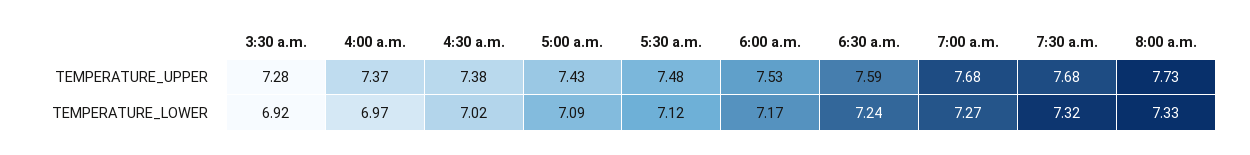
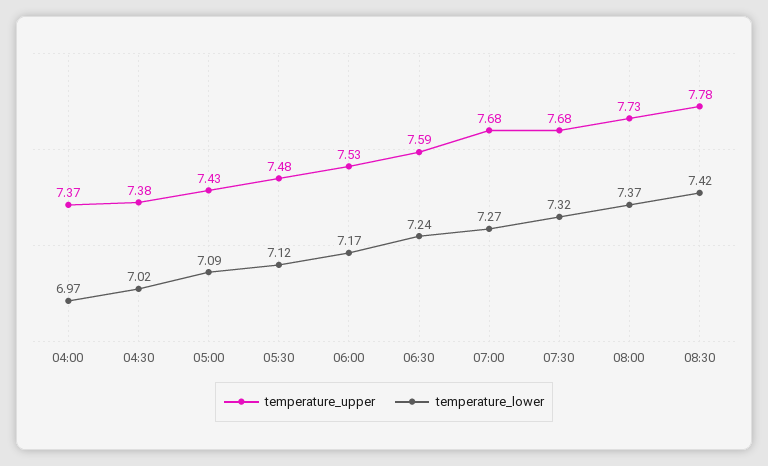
TEMPERATURE_UPPER, 3:30 a.m.: 7.28 -> none
TEMPERATURE_LOWER, 3:30 a.m.: 6.92 -> none
TEMPERATURE_LOWER, 8:00 a.m.: 7.33 -> 7.37
TEMPERATURE_UPPER, 08:30: none -> 7.78
TEMPERATURE_LOWER, 08:30: none -> 7.42

